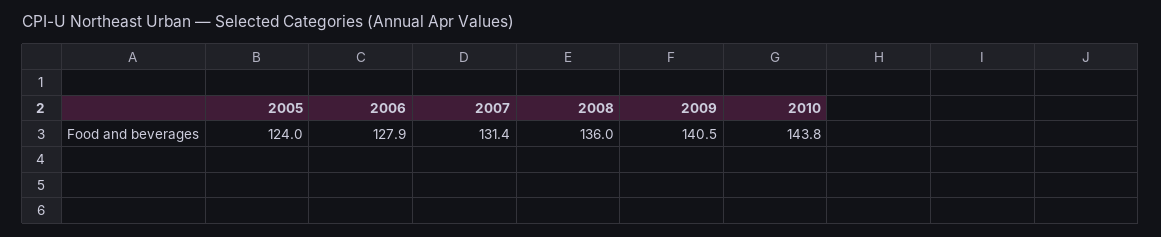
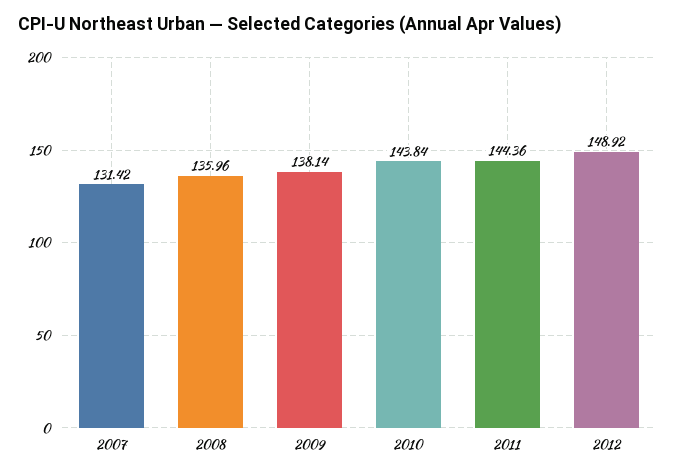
2005: 124 -> none
2006: 127.9 -> none
2009: 140.5 -> 138.14
2011: none -> 144.36
2012: none -> 148.92

